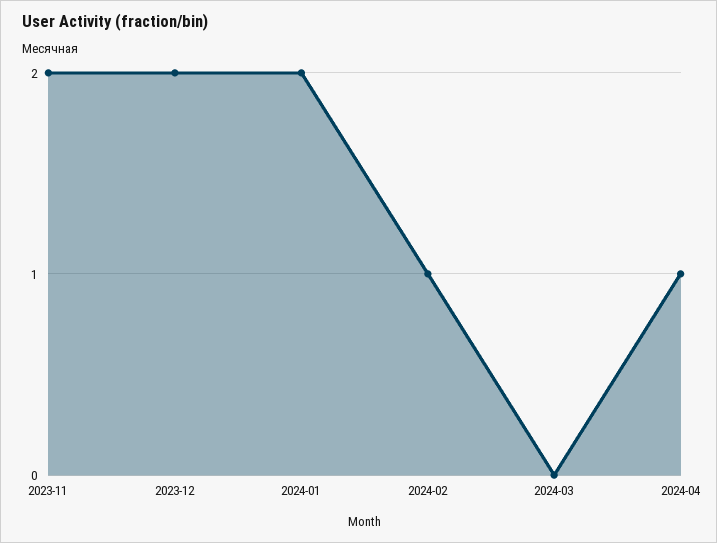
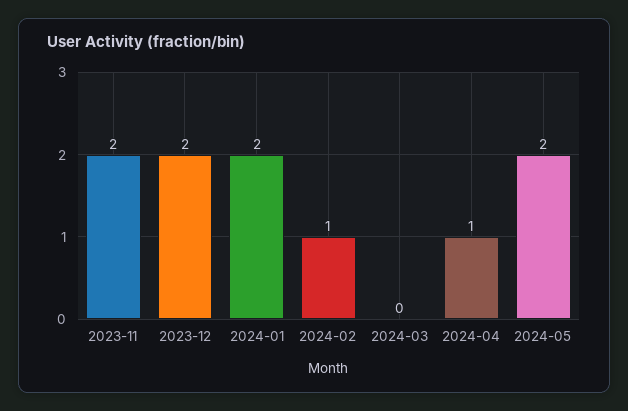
2024-05: none -> 2

